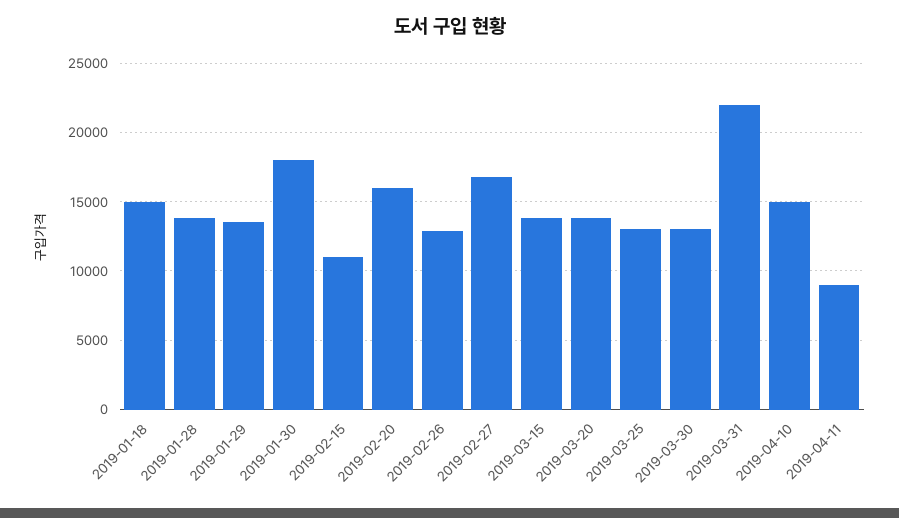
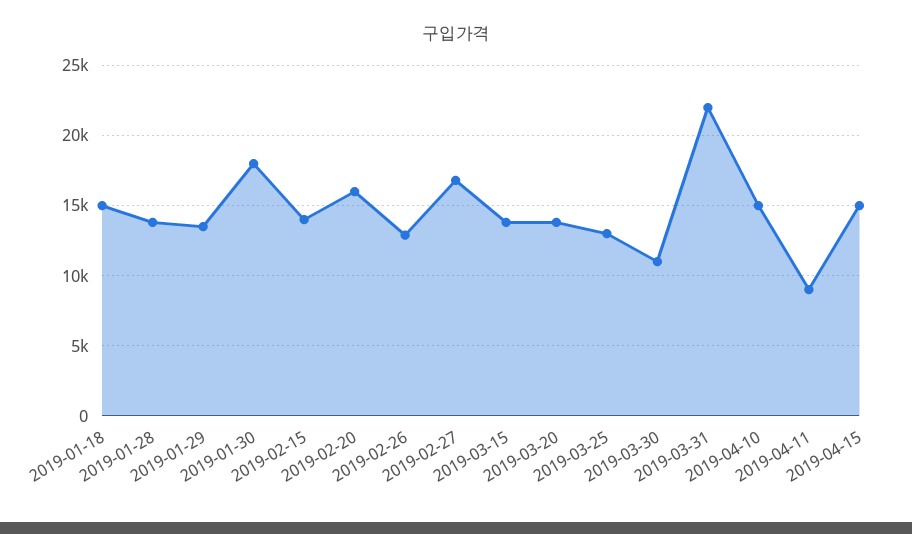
2019-02-15: 11000 -> 14000
2019-03-30: 13000 -> 11000
2019-04-15: none -> 15000

